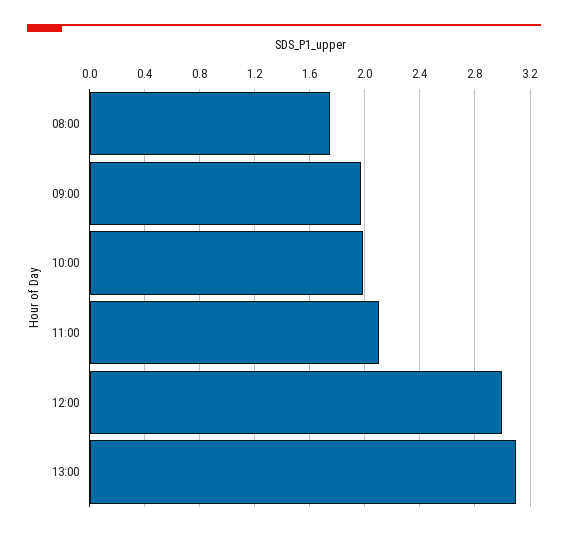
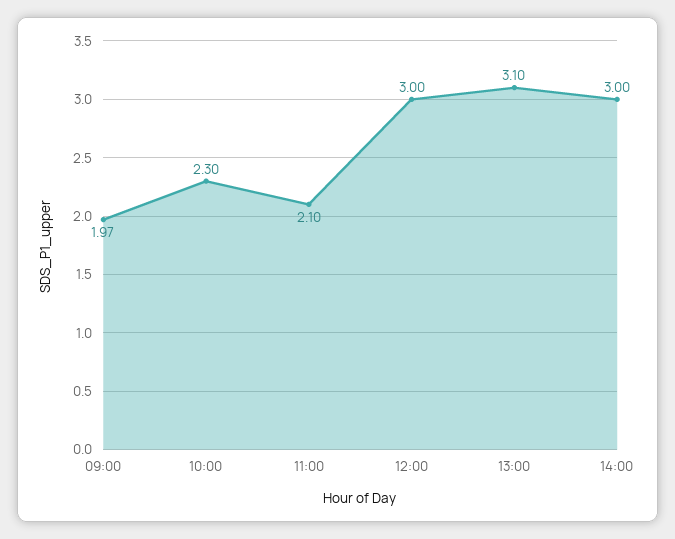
08:00: 1.75 -> none
10:00: 2 -> 2.3
14:00: none -> 3

